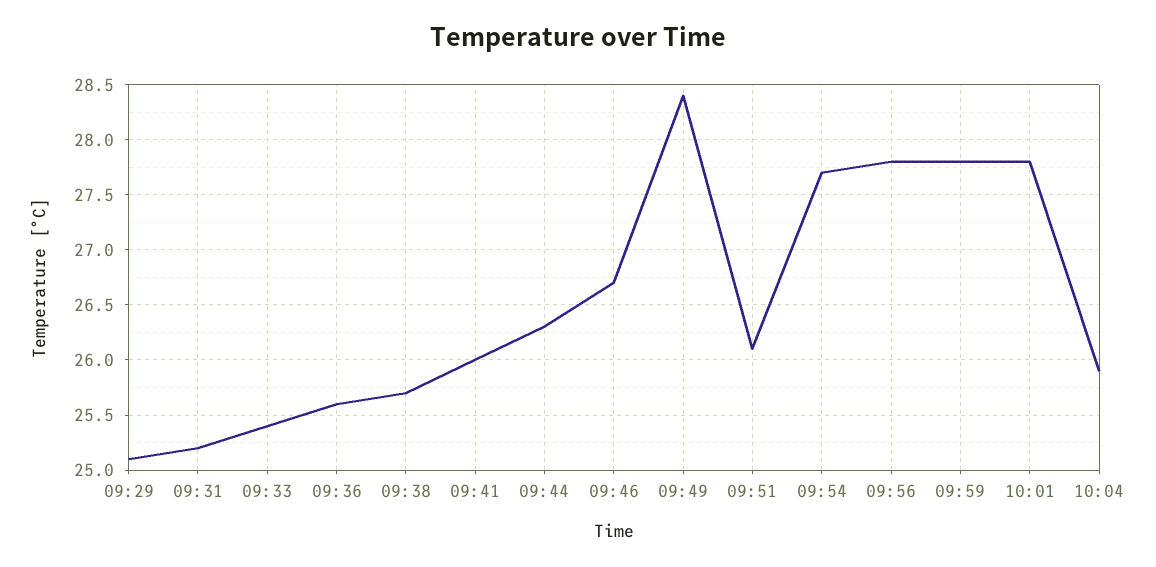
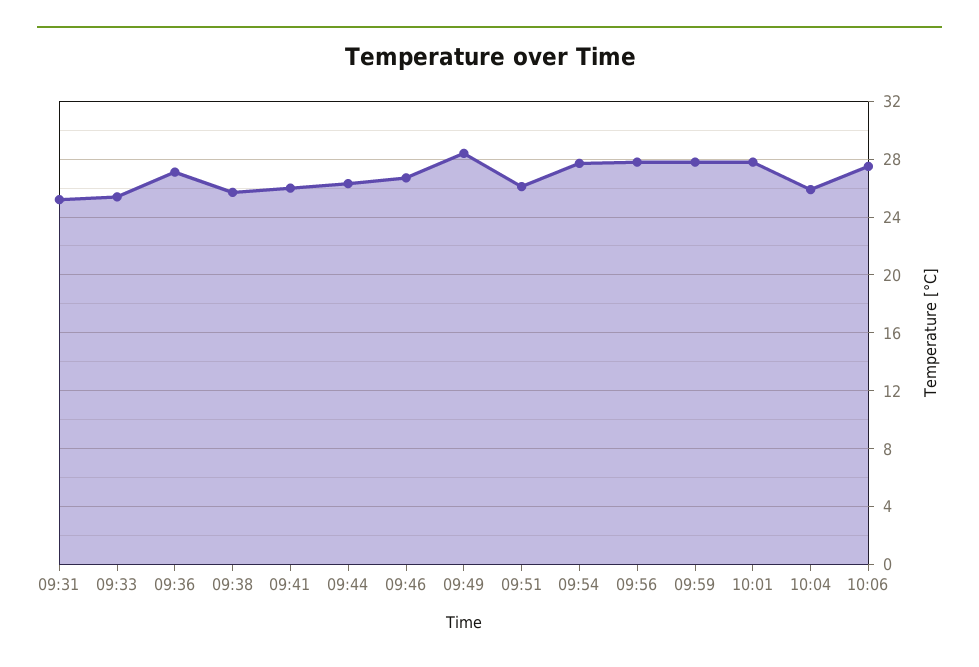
09:29: 25.1 -> none
09:36: 25.6 -> 27
10:06: none -> 27.5

